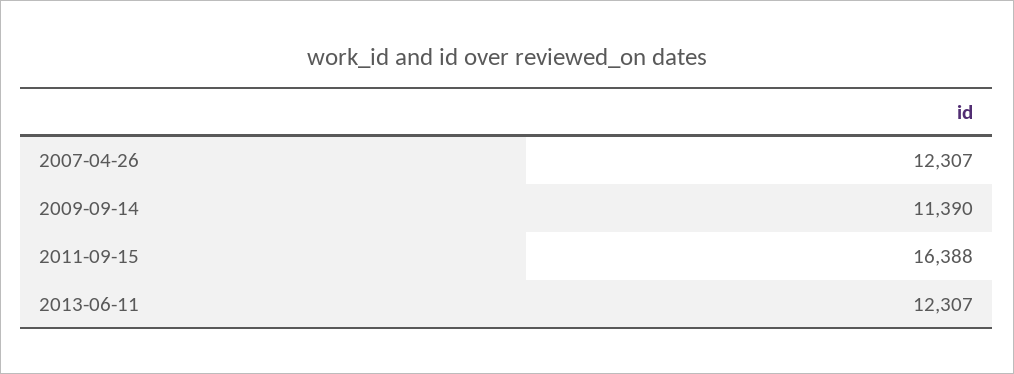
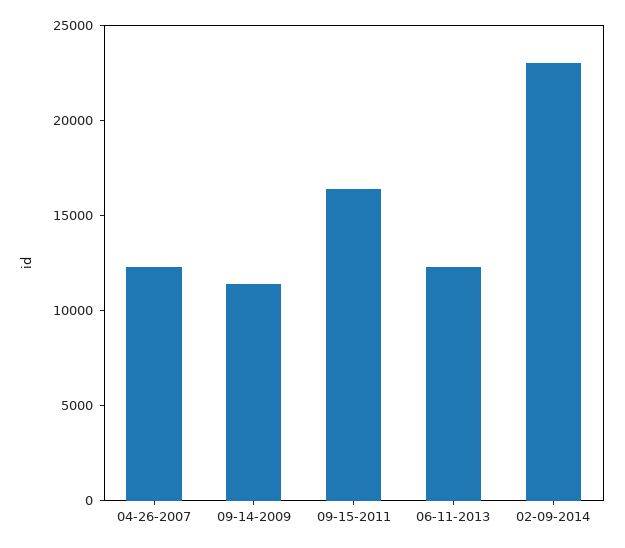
02-09-2014: none -> 23000

